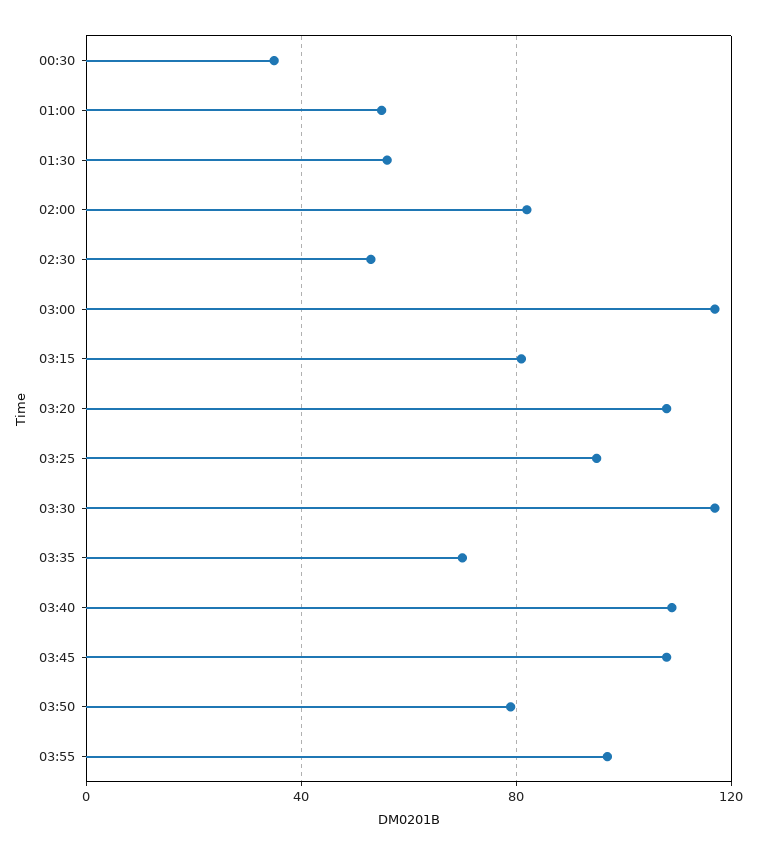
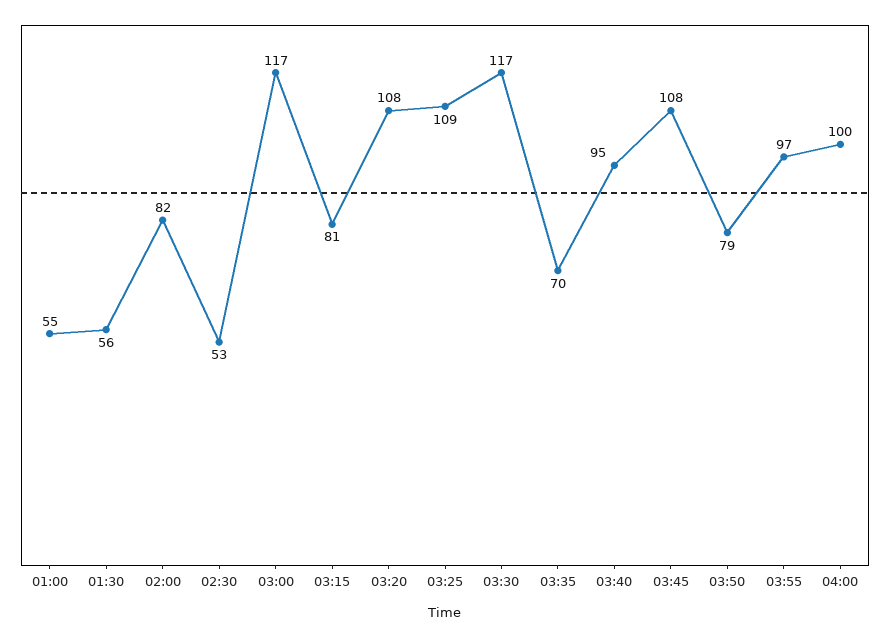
00:30: 35 -> none
03:25: 95 -> 109
03:40: 110 -> 95
04:00: none -> 100

